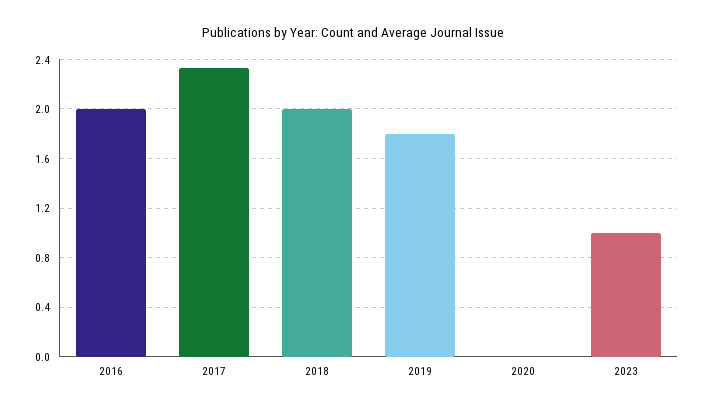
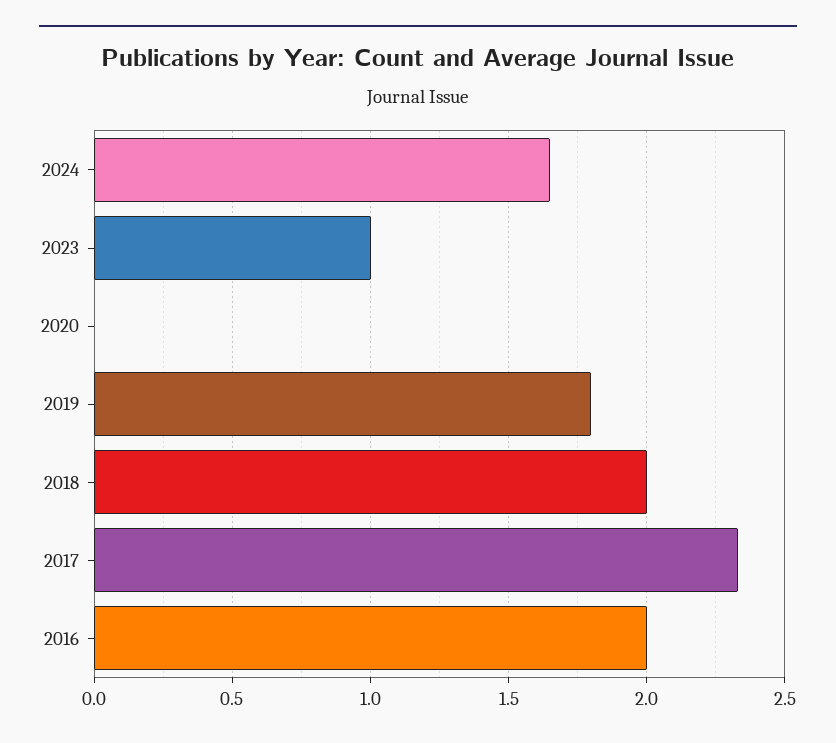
2024: none -> 1.65

